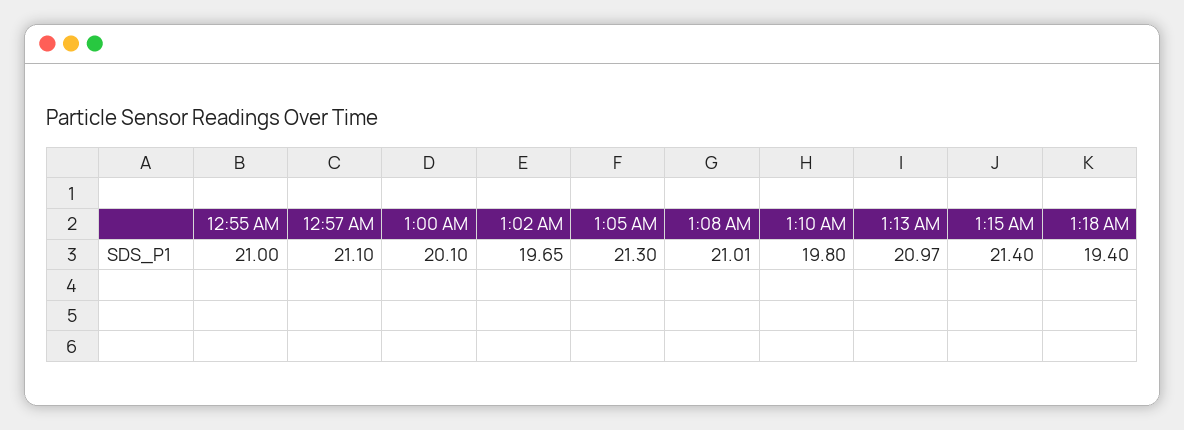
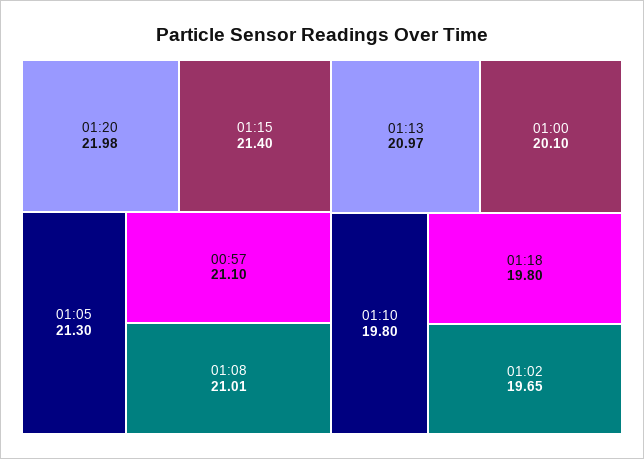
12:55 AM: 21 -> none
1:18 AM: 19.4 -> 19.8
01:20: none -> 21.98

